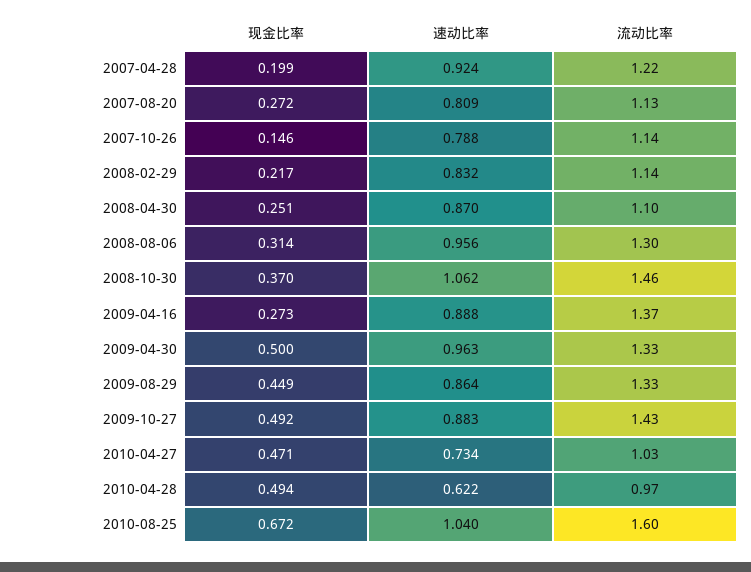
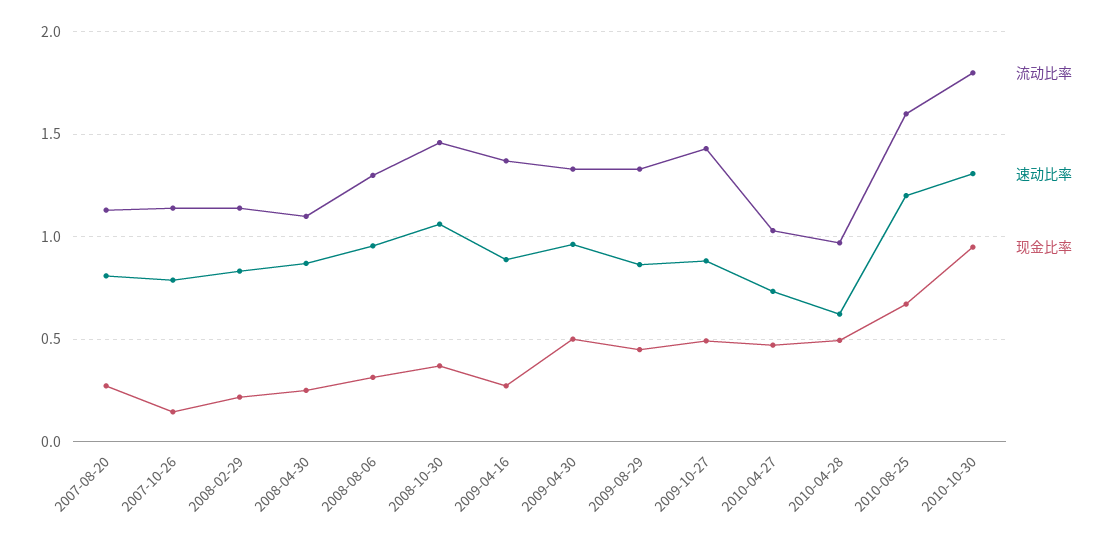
现金比率, 2007-04-28: 0.199 -> none
速动比率, 2007-04-28: 0.924 -> none
流动比率, 2007-04-28: 1.22 -> none
速动比率, 2010-08-25: 1.04 -> 1.2
流动比率, 2010-10-30: none -> 1.8
速动比率, 2010-10-30: none -> 1.3
现金比率, 2010-10-30: none -> 0.95

